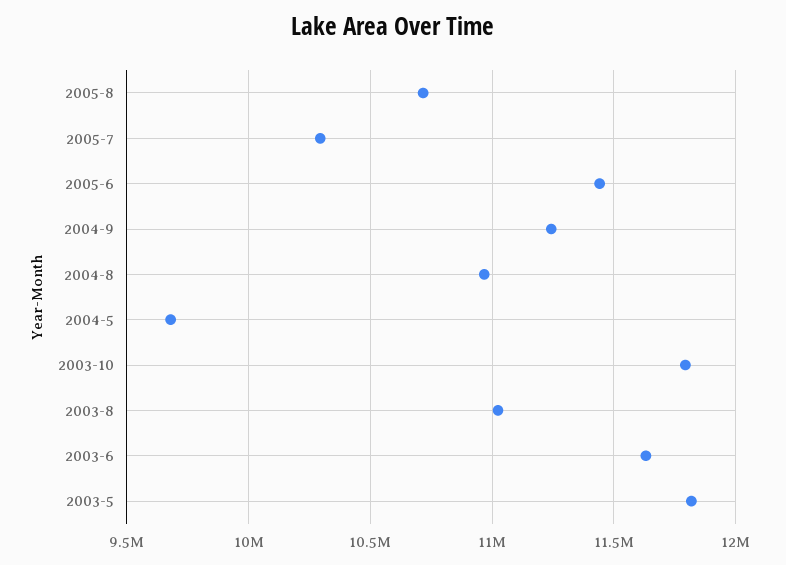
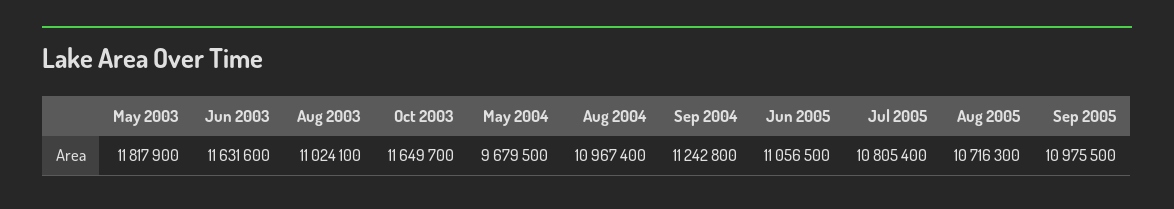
2005-7: 10300000 -> 10805400
2005-6: 11450000 -> 11056500
2003-10: 11800000 -> 11649700
Sep 2005: none -> 10975500

